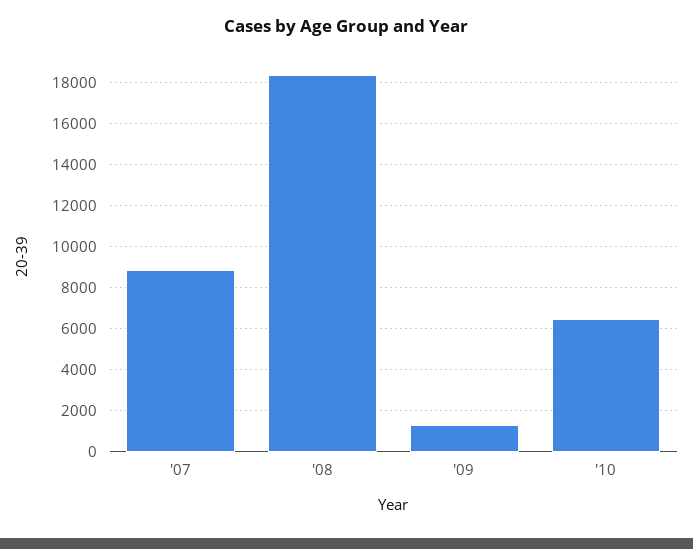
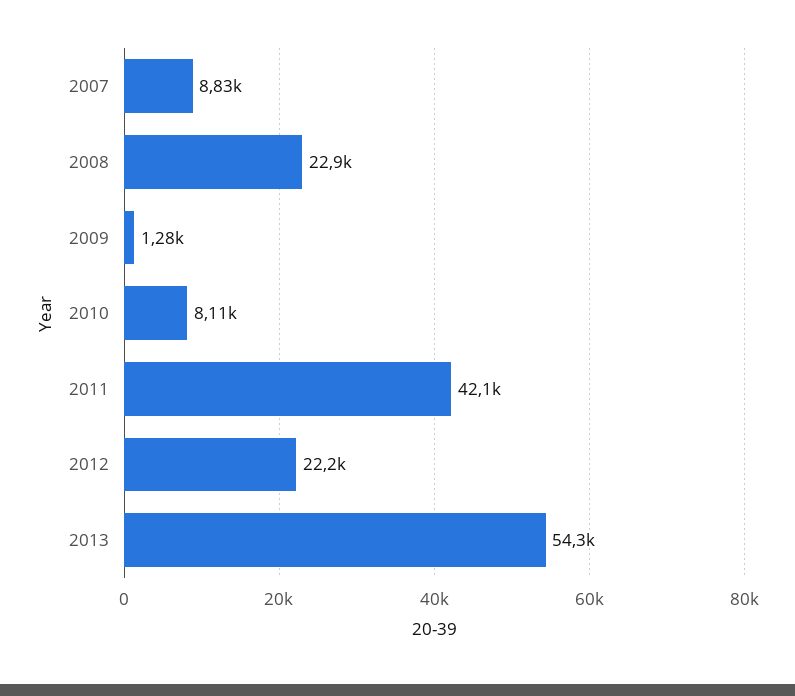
'08: 18500 -> 22900
'10: 6500 -> 8110
2011: none -> 42100
2012: none -> 22200
2013: none -> 54300

